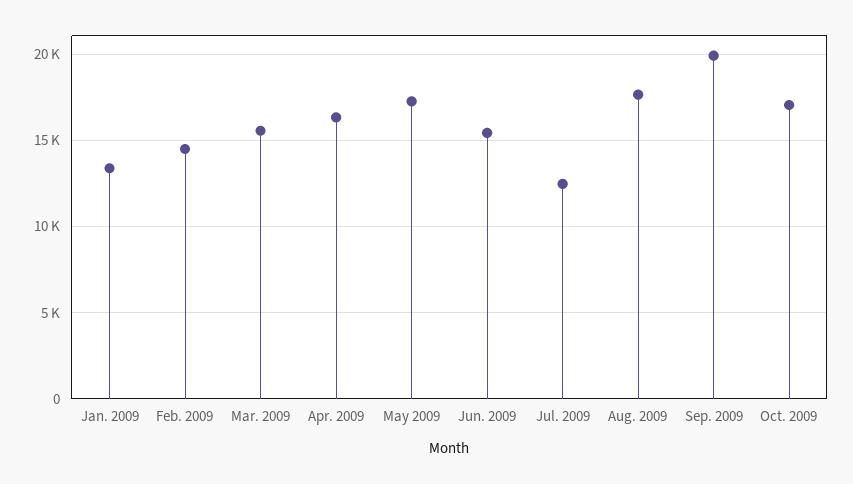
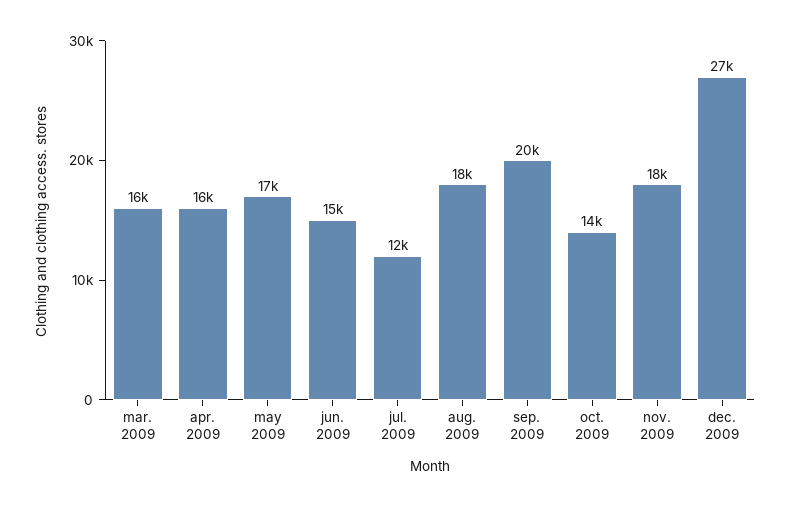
Jan. 2009: 13500 -> none
Feb. 2009: 14500 -> none
Oct. 2009: 17000 -> 14000
nov. 2009: none -> 18000
dec. 2009: none -> 27000

